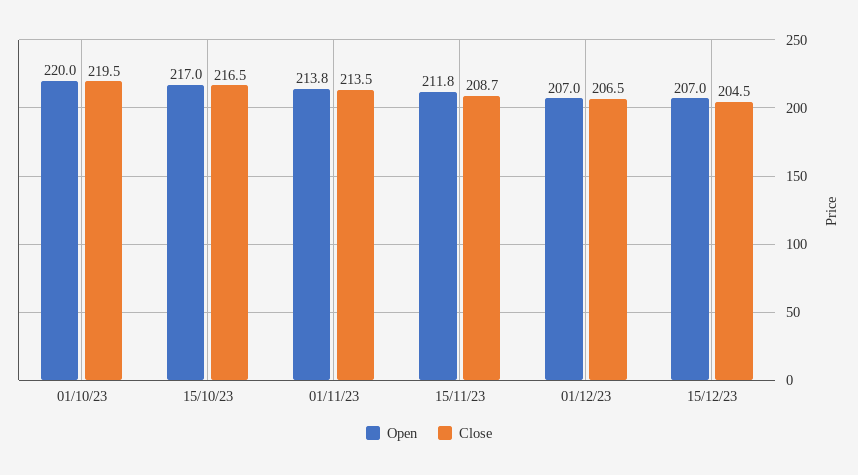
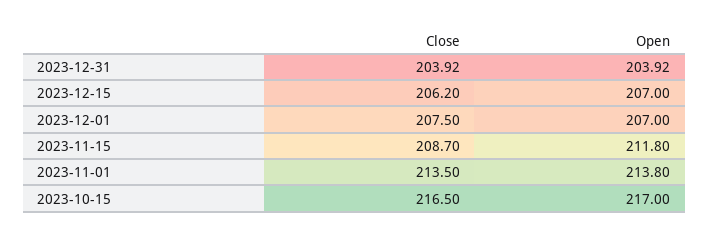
Open, 01/10/23: 220 -> none
Close, 01/10/23: 219.5 -> none
Close, 01/12/23: 206.5 -> 207.5
Close, 15/12/23: 204.5 -> 206.2
Close, 2023-12-31: none -> 203.92
Open, 2023-12-31: none -> 203.92

